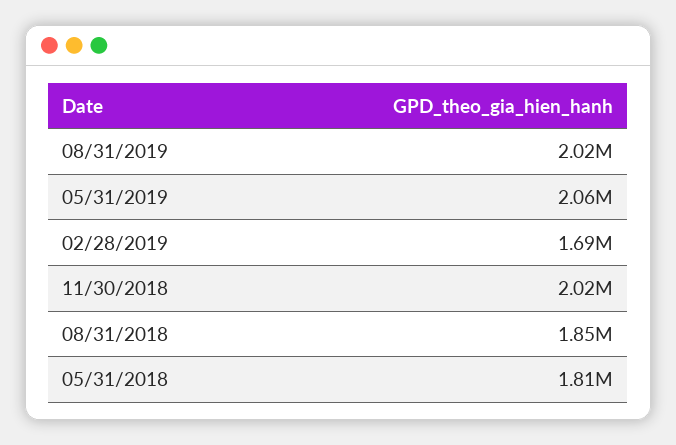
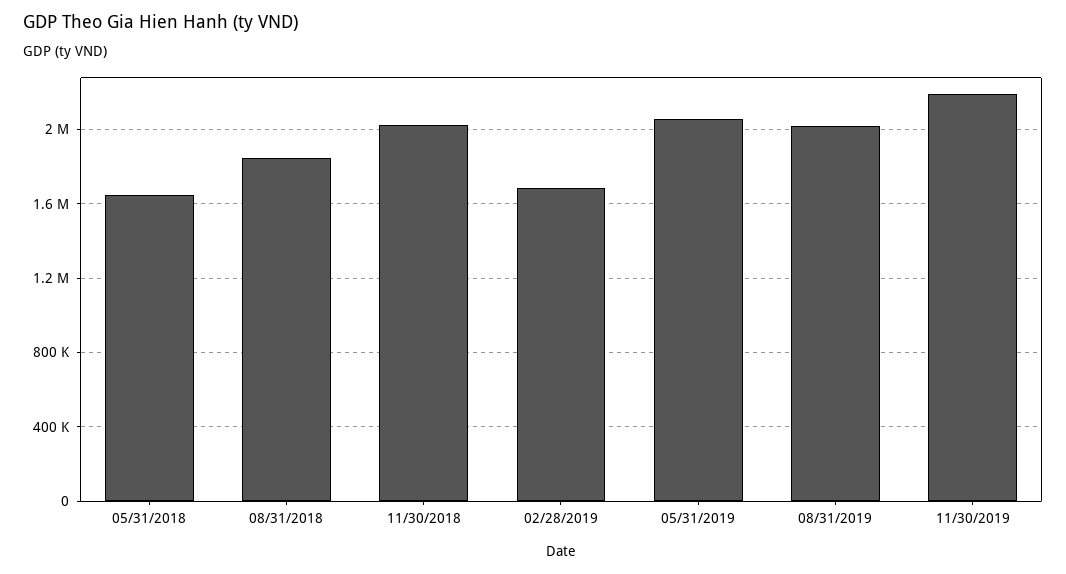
05/31/2018: 1810000 -> 1650000
11/30/2019: none -> 2200000

